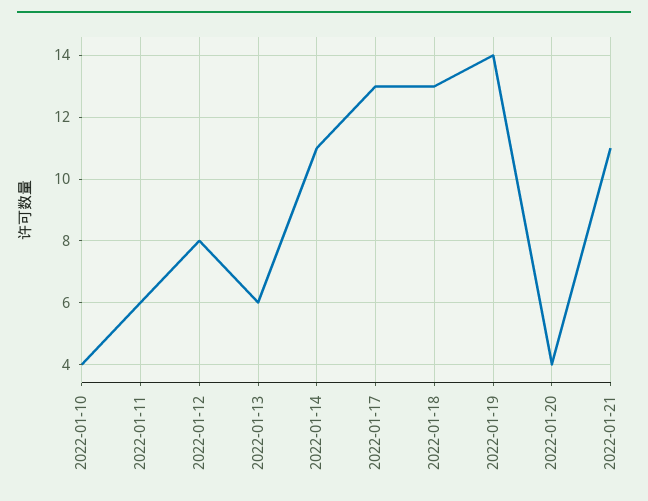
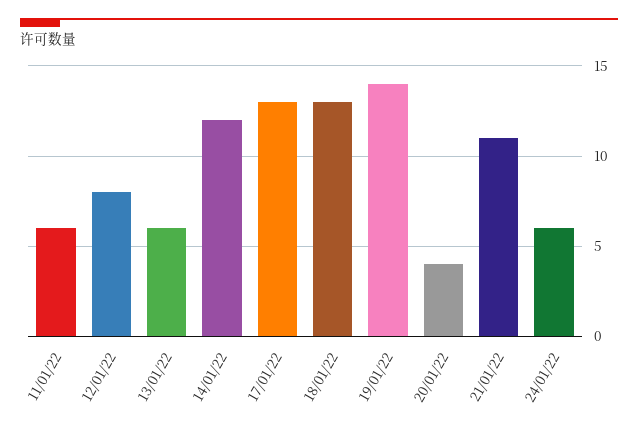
2022-01-10: 4 -> none
2022-01-14: 11 -> 12
24/01/22: none -> 6

